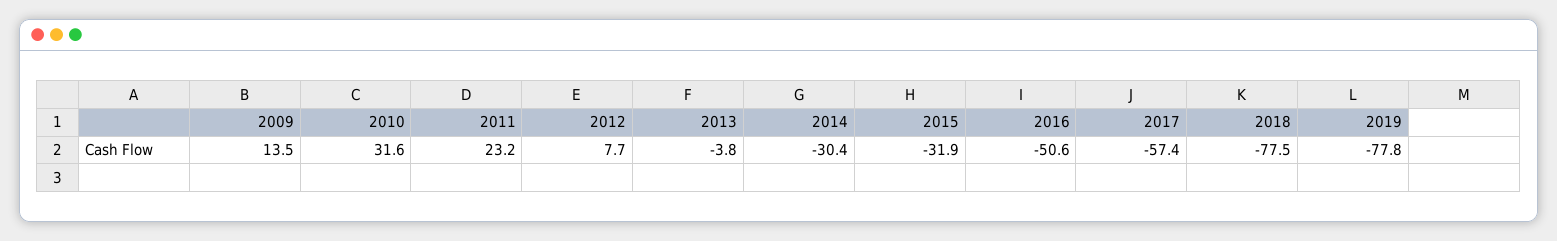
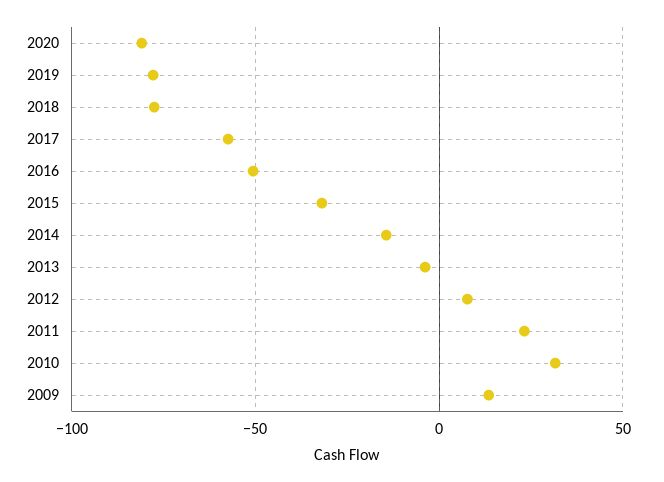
2014: -30.4 -> -15
2020: none -> -80

